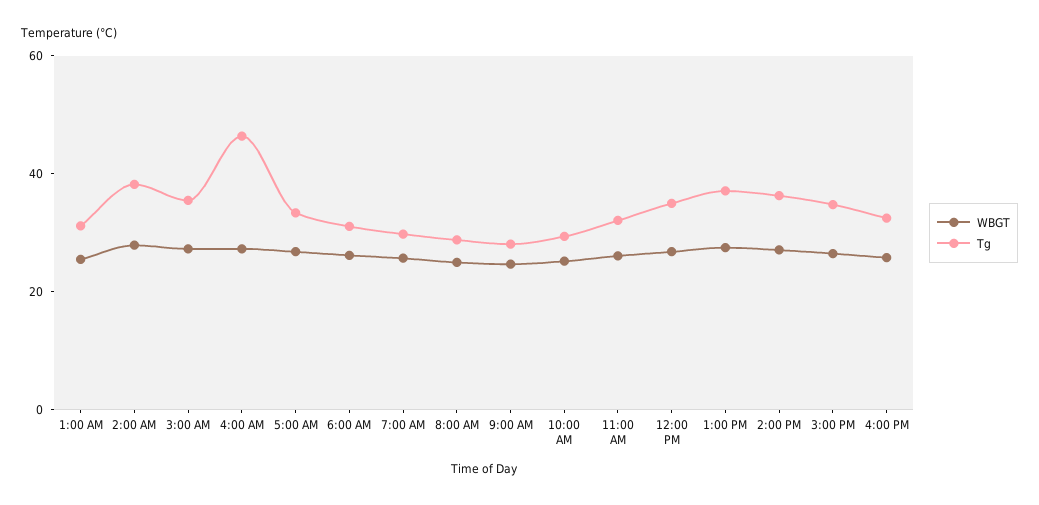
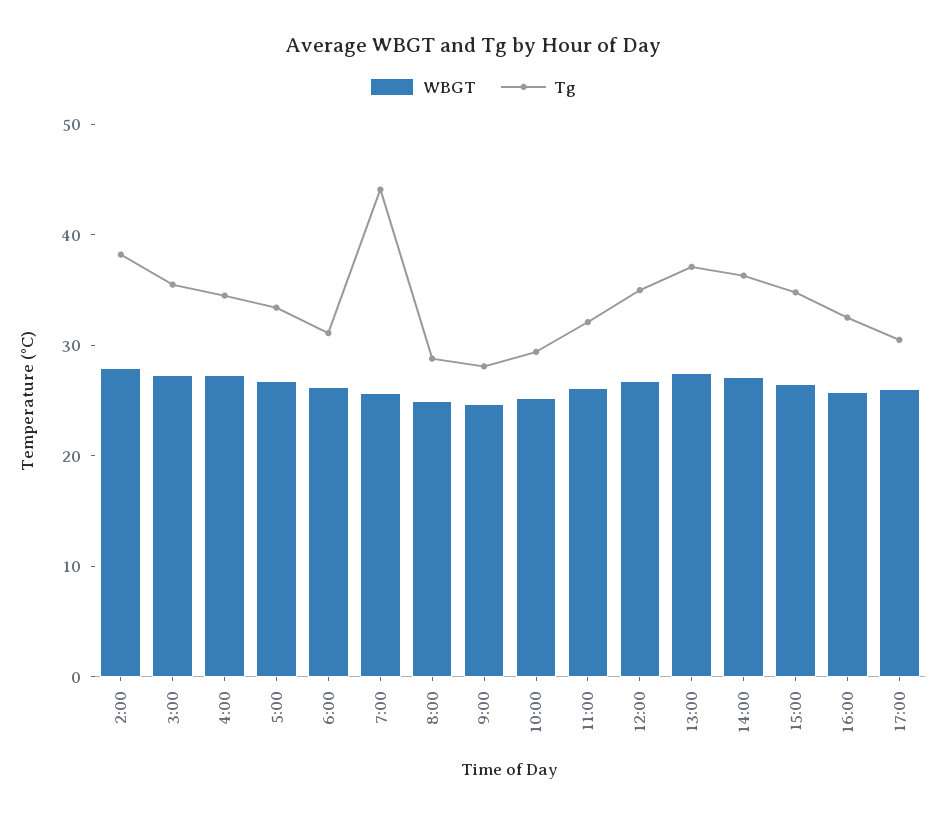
WBGT, 1:00 AM: 25 -> none
Tg, 1:00 AM: 30 -> none
Tg, 4:00 AM: 45 -> 34
Tg, 7:00 AM: 30 -> 44
WBGT, 17:00: none -> 26
Tg, 17:00: none -> 30

